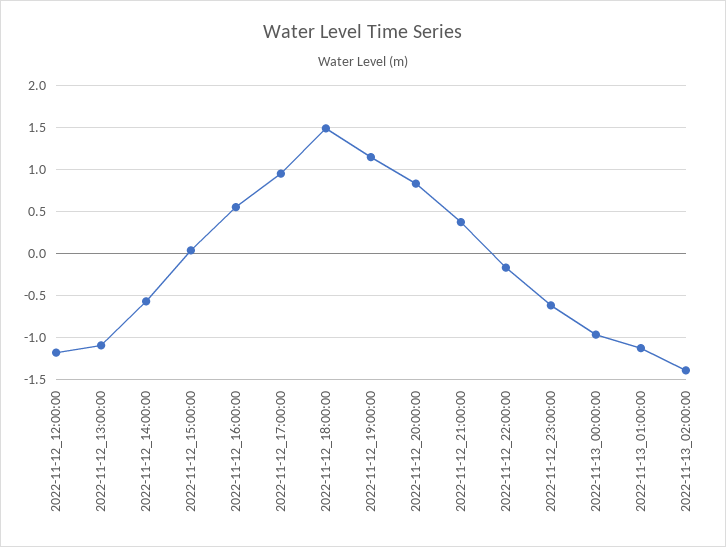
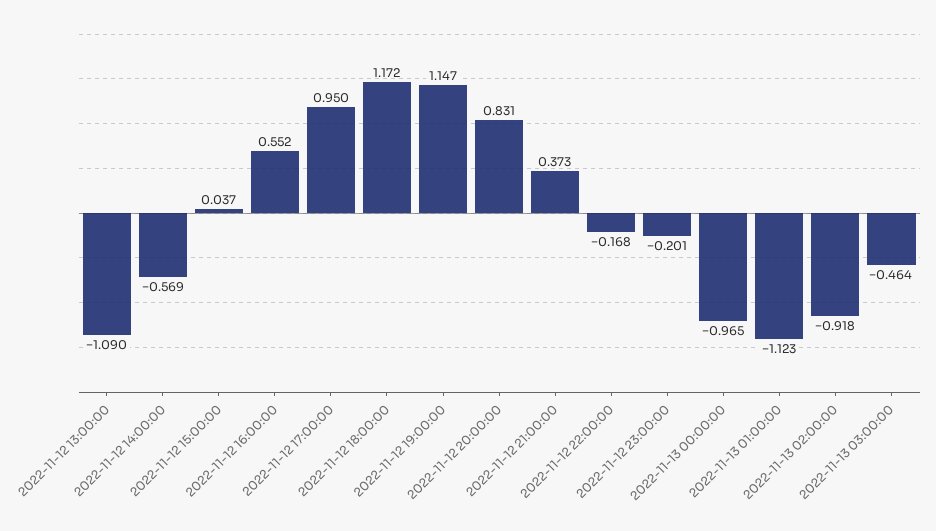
2022-11-12_12:00:00: -1.2 -> none
2022-11-12_18:00:00: 1.5 -> 1.172
2022-11-12_23:00:00: -0.6 -> -0.201
2022-11-13_02:00:00: -1.4 -> -0.918
2022-11-13 03:00:00: none -> -0.464

